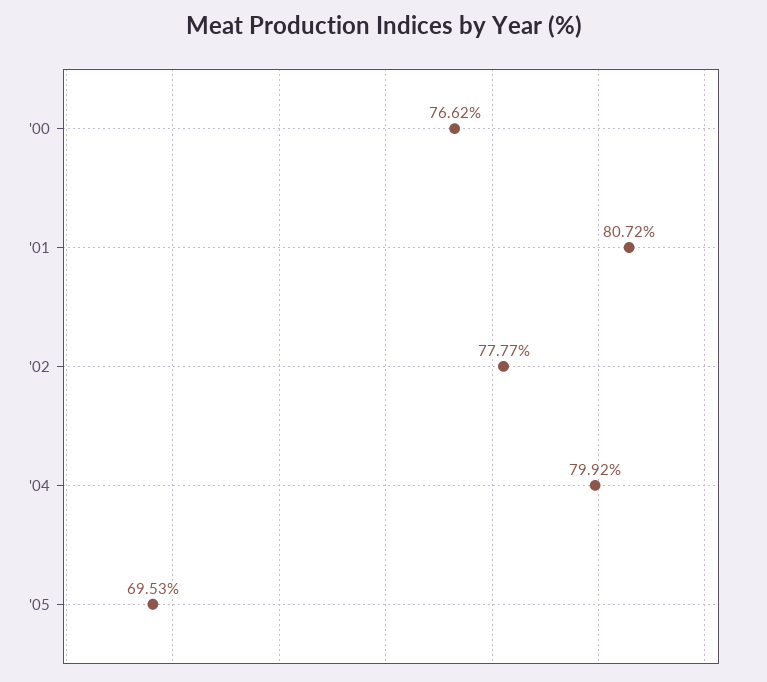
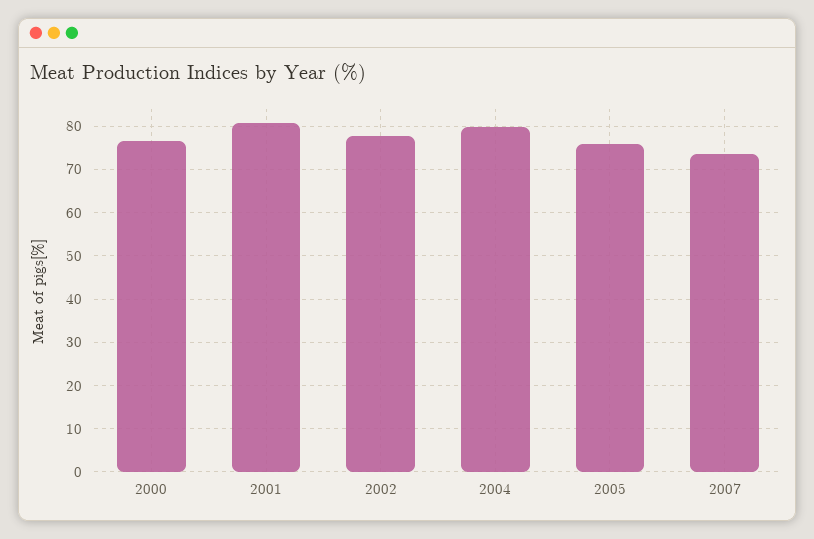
'05: 69.53 -> 76
2007: none -> 74

